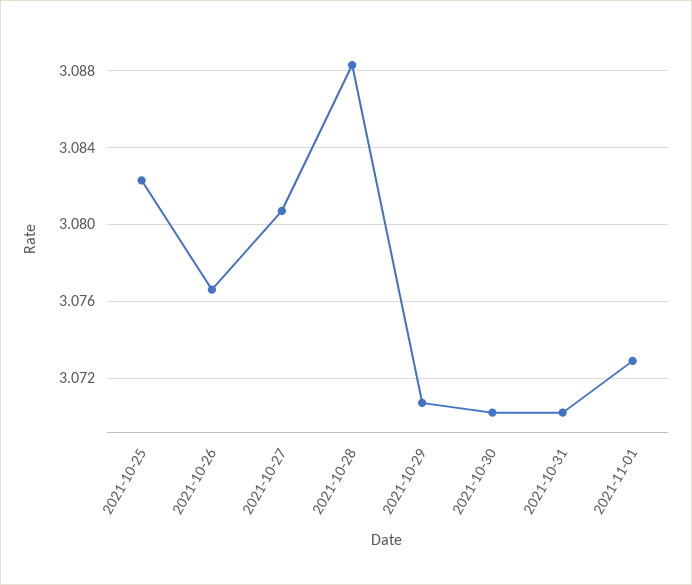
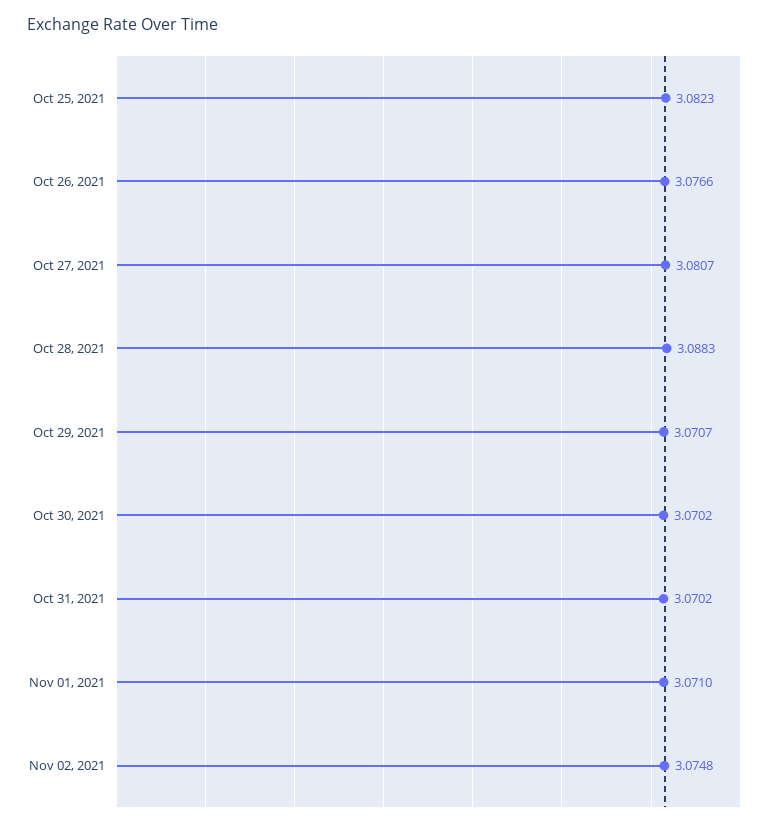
2021-11-01: 3.073 -> 3.071
Nov 02, 2021: none -> 3.0748

